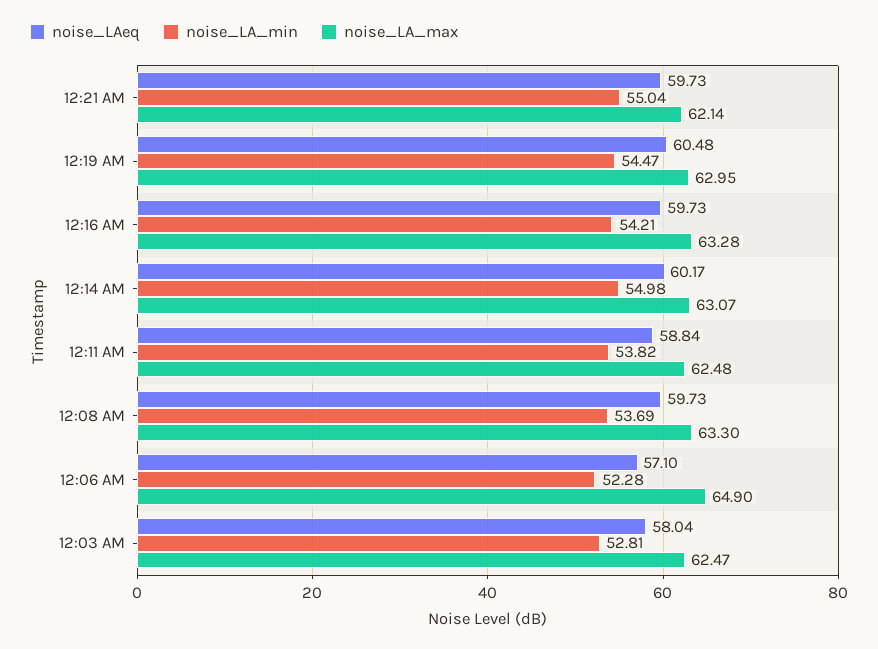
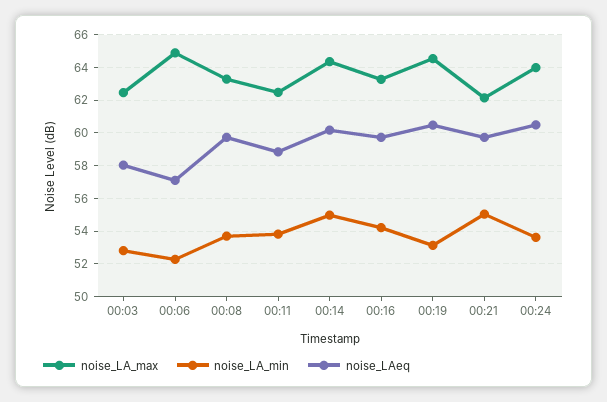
noise_LA_min, 12:19 AM: 54.47 -> 53
noise_LA_max, 12:19 AM: 62.95 -> 64.5
noise_LA_max, 12:14 AM: 63.07 -> 64.5
noise_LA_max, 00:24: none -> 64
noise_LA_min, 00:24: none -> 53.5
noise_LAeq, 00:24: none -> 60.5

